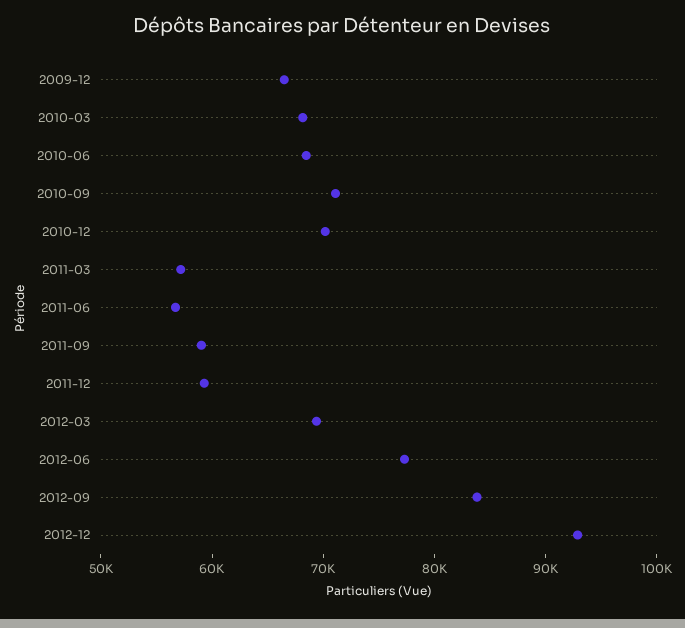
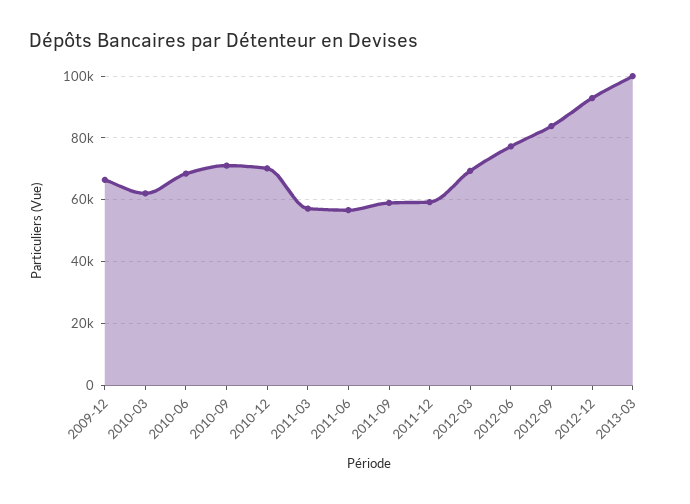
2010-03: 68000 -> 62000
2013-03: none -> 100000

